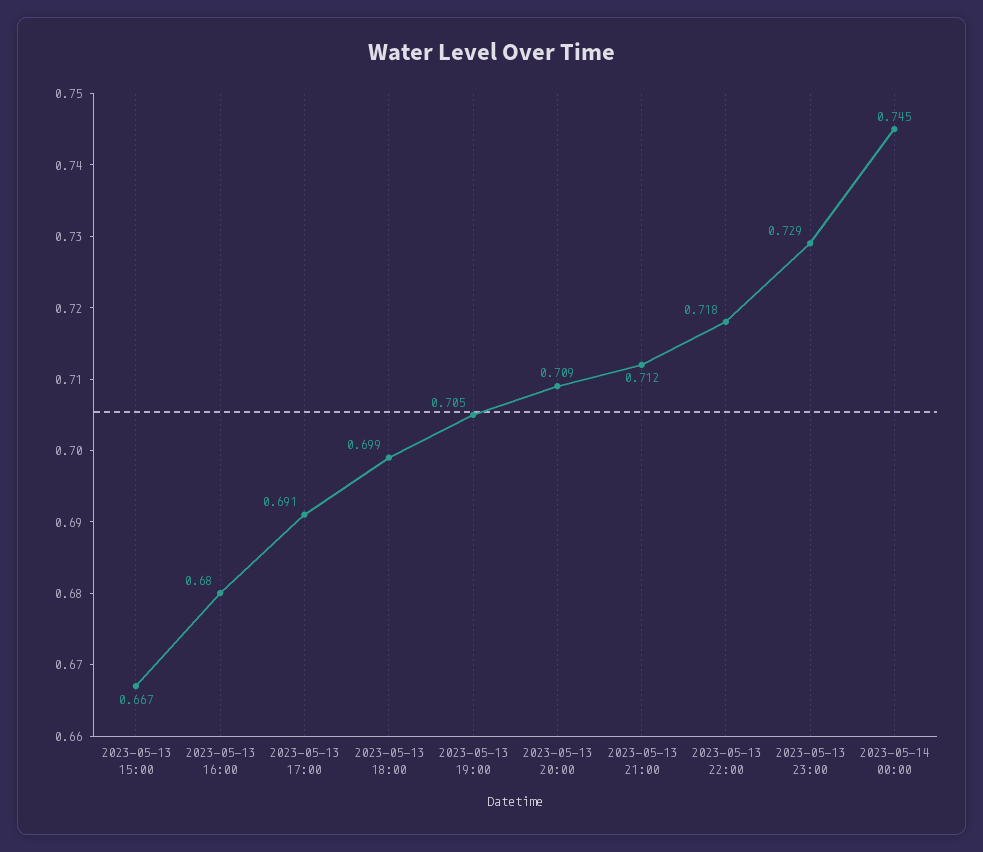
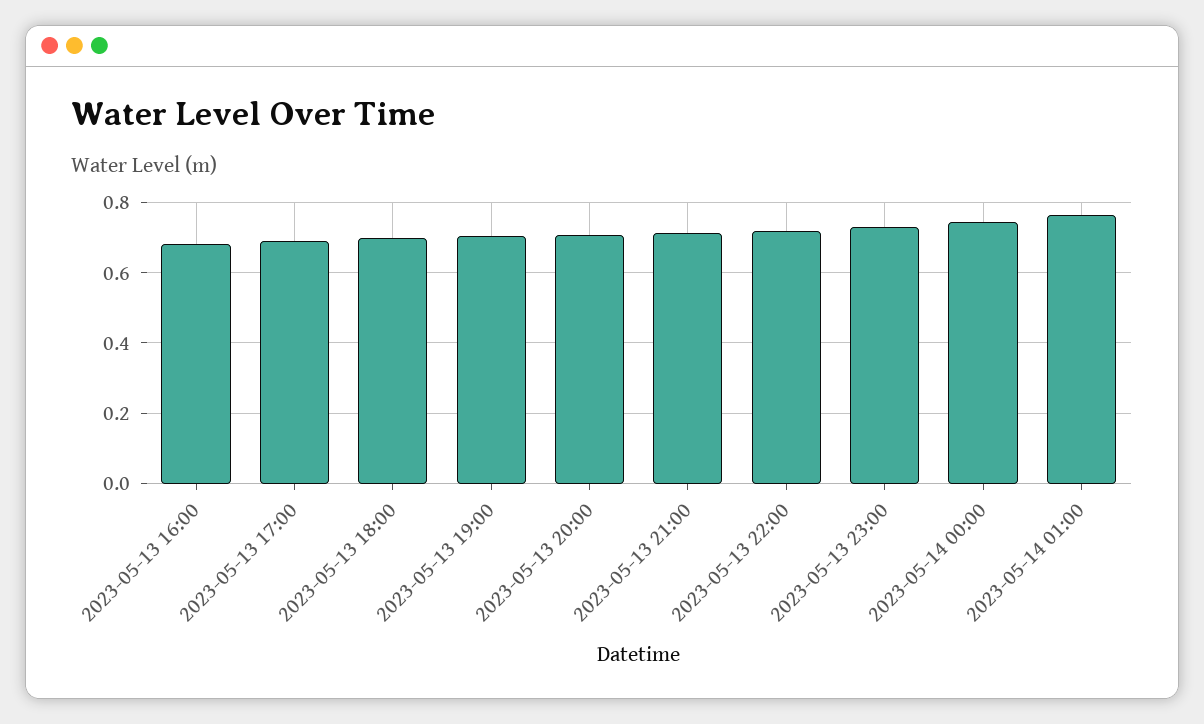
2023-05-13 15:00: 0.667 -> none
2023-05-14 01:00: none -> 0.76

